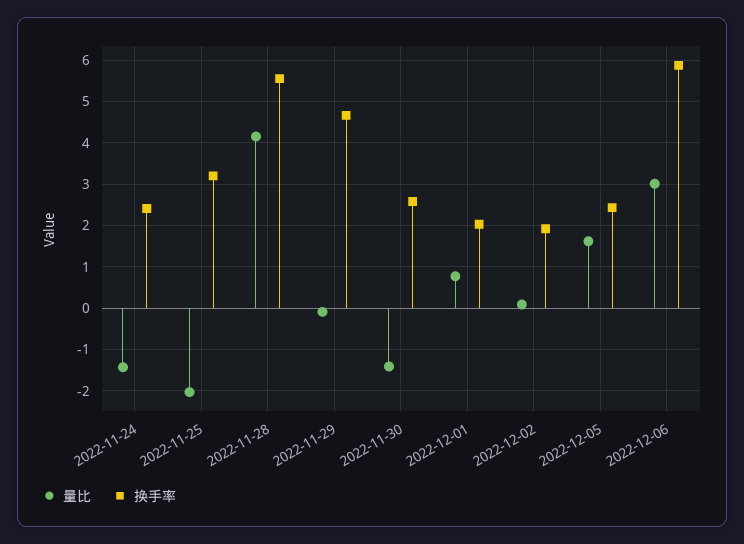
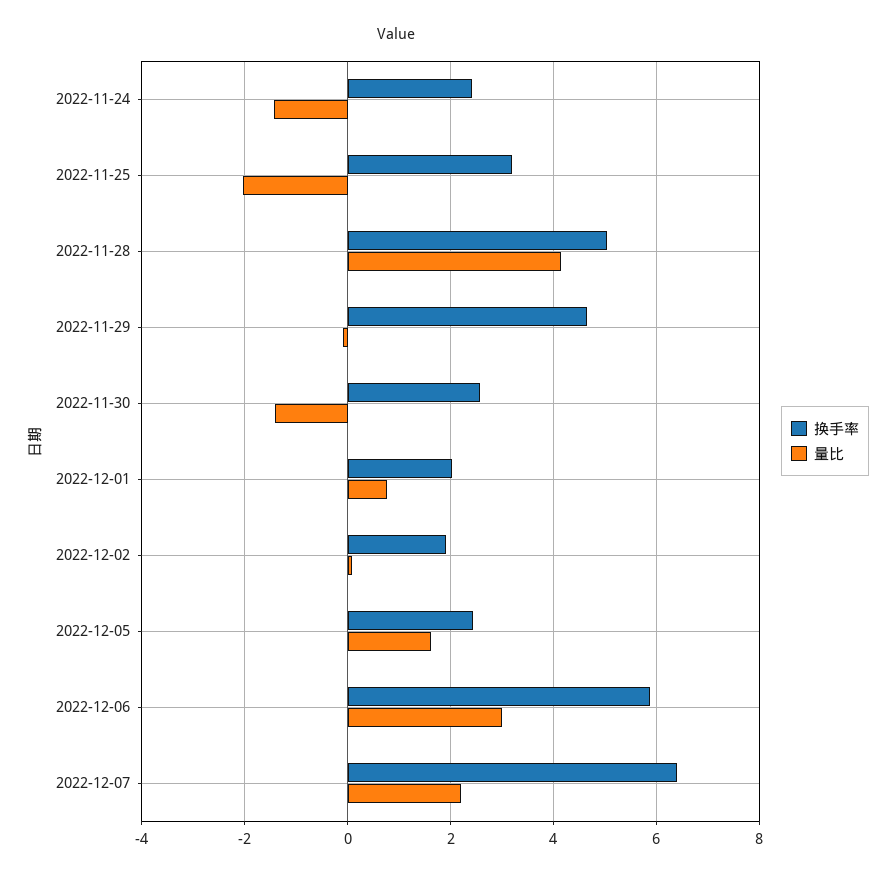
换手率, 2022-11-28: 5.6 -> 5
换手率, 2022-12-07: none -> 6.4
量比, 2022-12-07: none -> 2.2

